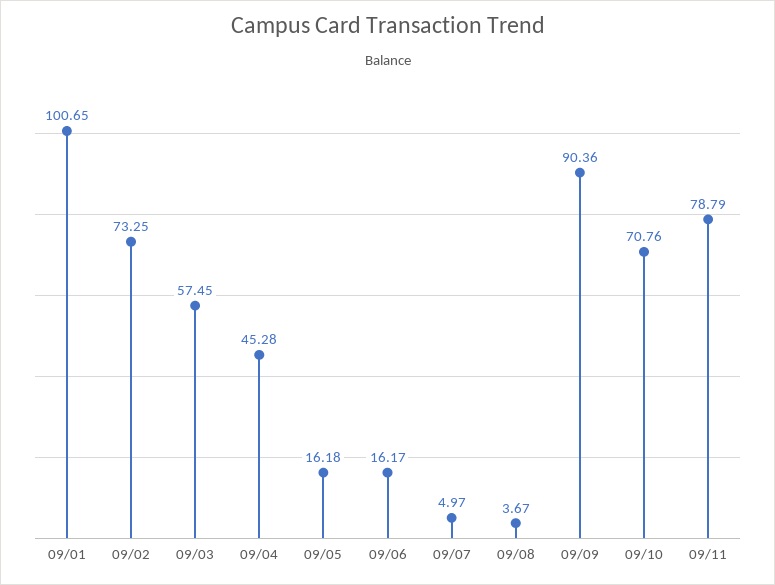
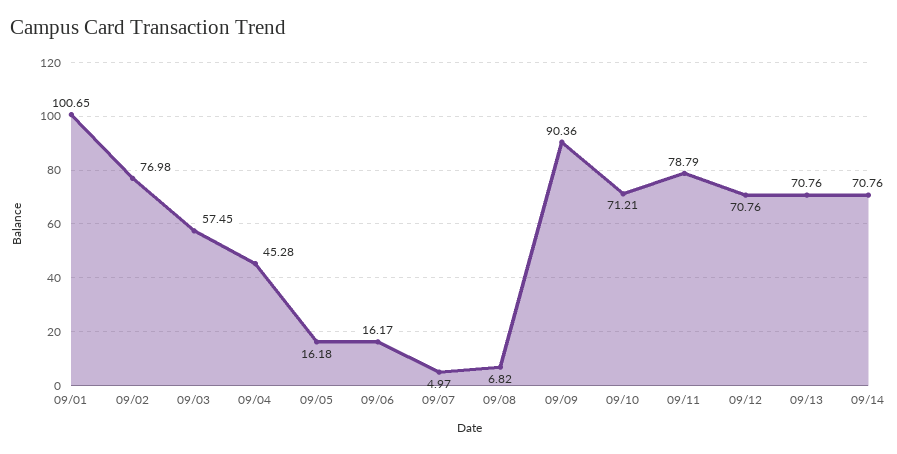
09/02: 73.25 -> 76.98
09/08: 3.67 -> 6.82
09/10: 70.76 -> 71.21
09/12: none -> 70.76
09/13: none -> 70.76
09/14: none -> 70.76

